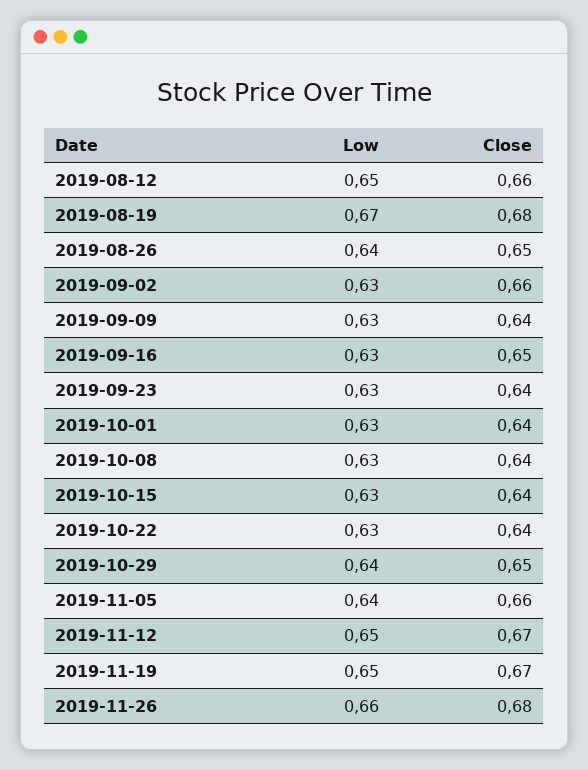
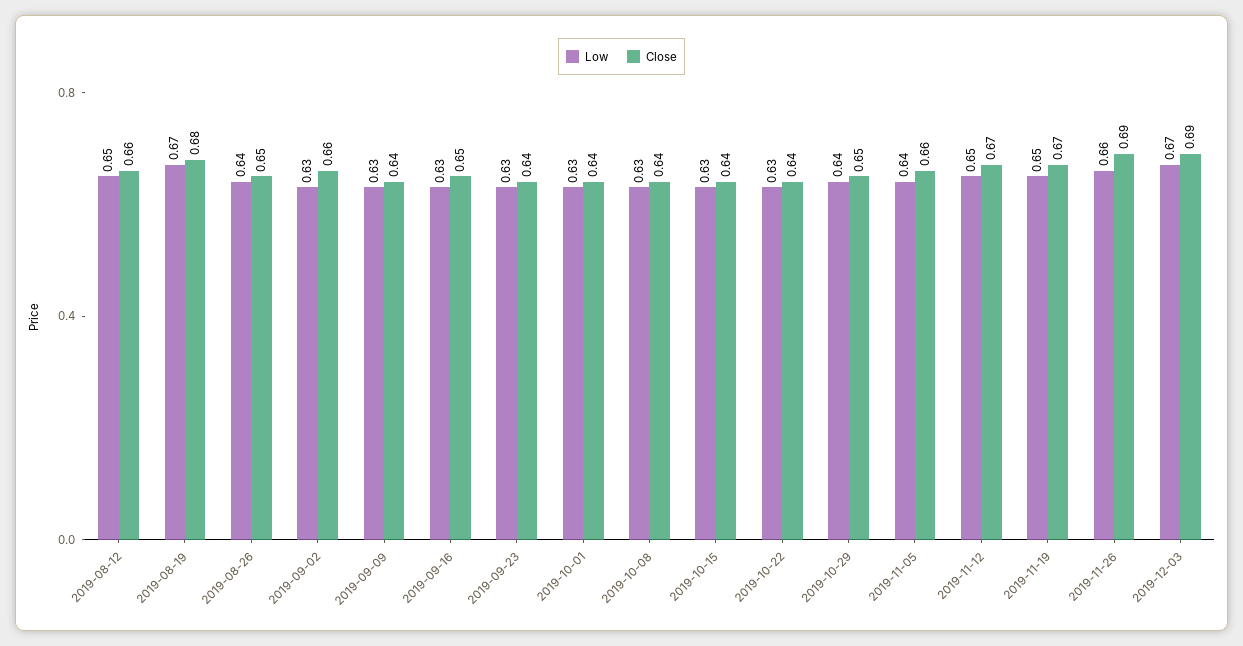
Close, 2019-11-26: 0.68 -> 0.69
Low, 2019-12-03: none -> 0.67
Close, 2019-12-03: none -> 0.69

